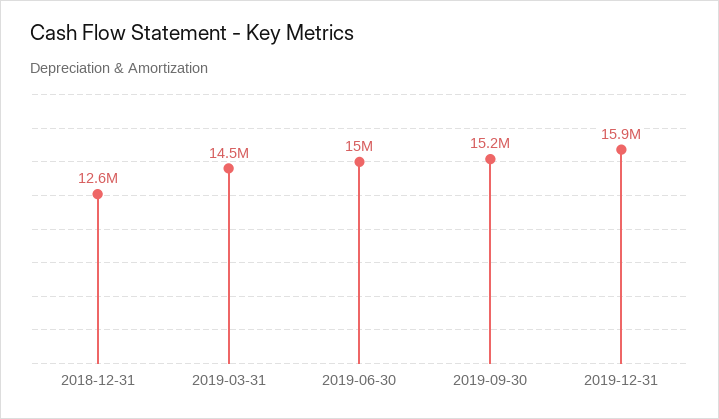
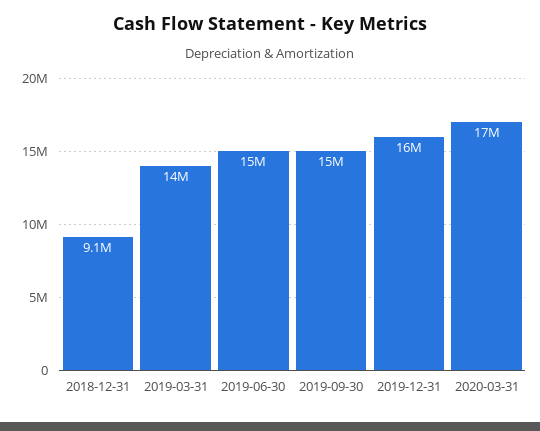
2018-12-31: 12600000 -> 9100000
2020-03-31: none -> 17000000

